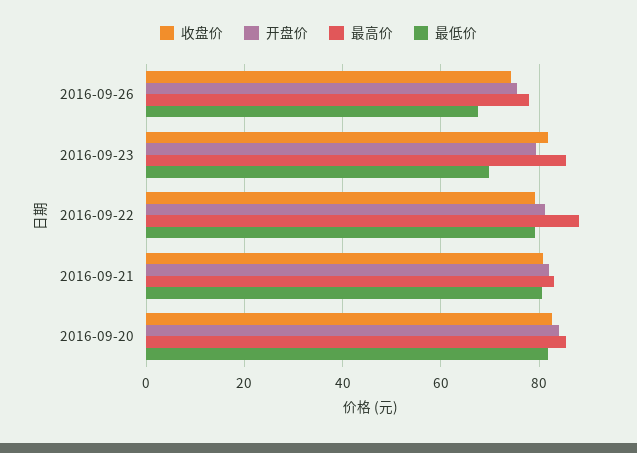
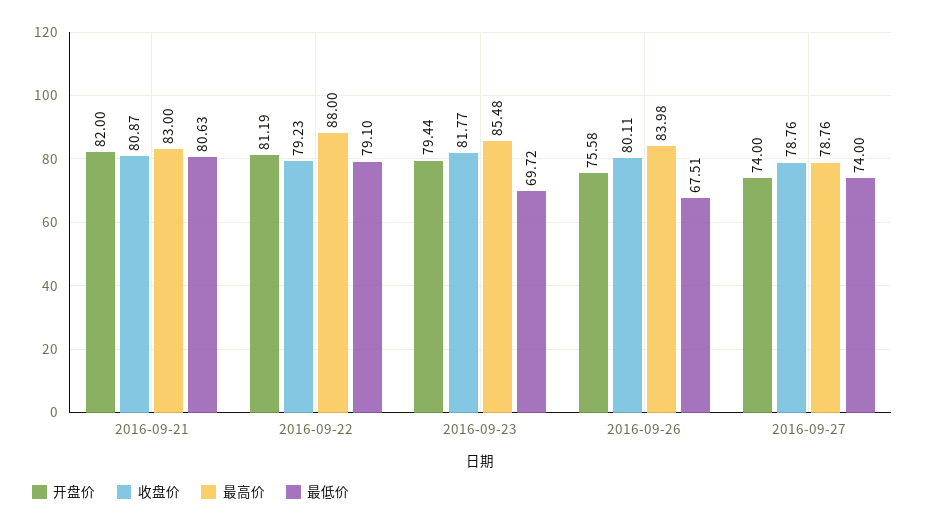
收盘价, 2016-09-26: 74 -> 80.11
最高价, 2016-09-26: 78 -> 83.98
收盘价, 2016-09-20: 82 -> none
开盘价, 2016-09-20: 84 -> none
最高价, 2016-09-20: 86 -> none
最低价, 2016-09-20: 82 -> none
开盘价, 2016-09-27: none -> 74
收盘价, 2016-09-27: none -> 78.76
最高价, 2016-09-27: none -> 78.76
最低价, 2016-09-27: none -> 74

